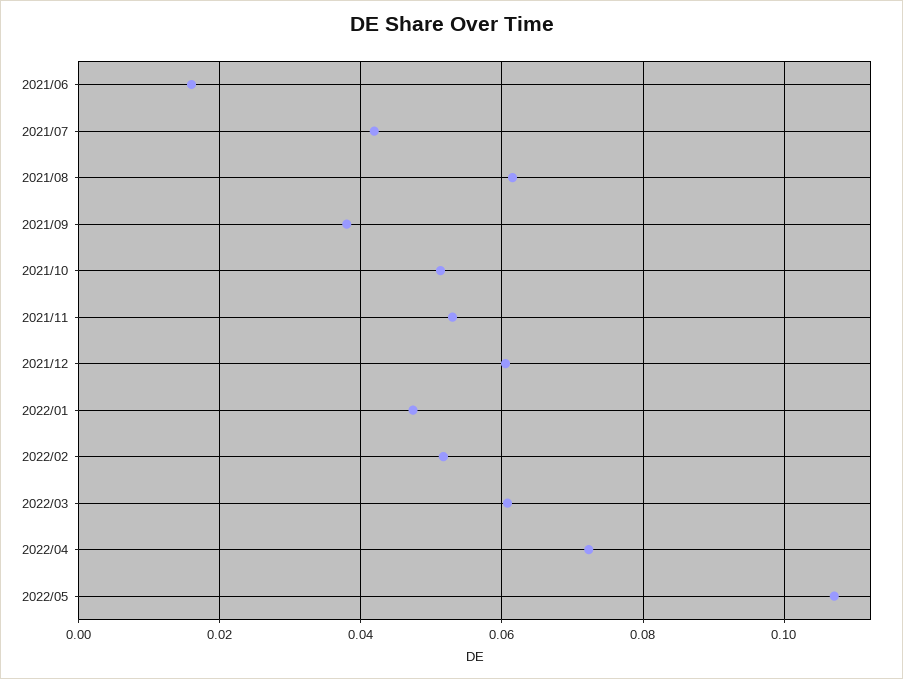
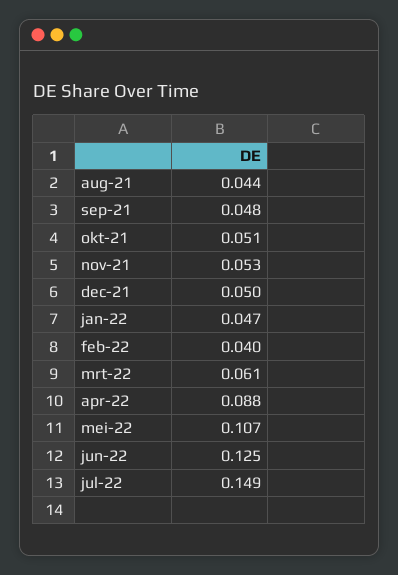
2021/06: 0.016 -> none
2021/07: 0.042 -> none
2021/08: 0.062 -> 0.044
2021/09: 0.038 -> 0.048
2021/12: 0.06 -> 0.05
2022/02: 0.052 -> 0.04
2022/04: 0.072 -> 0.088
jun-22: none -> 0.125
jul-22: none -> 0.149

